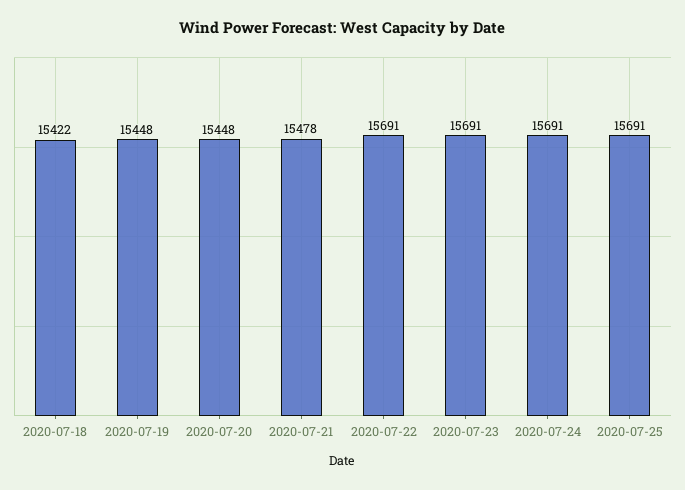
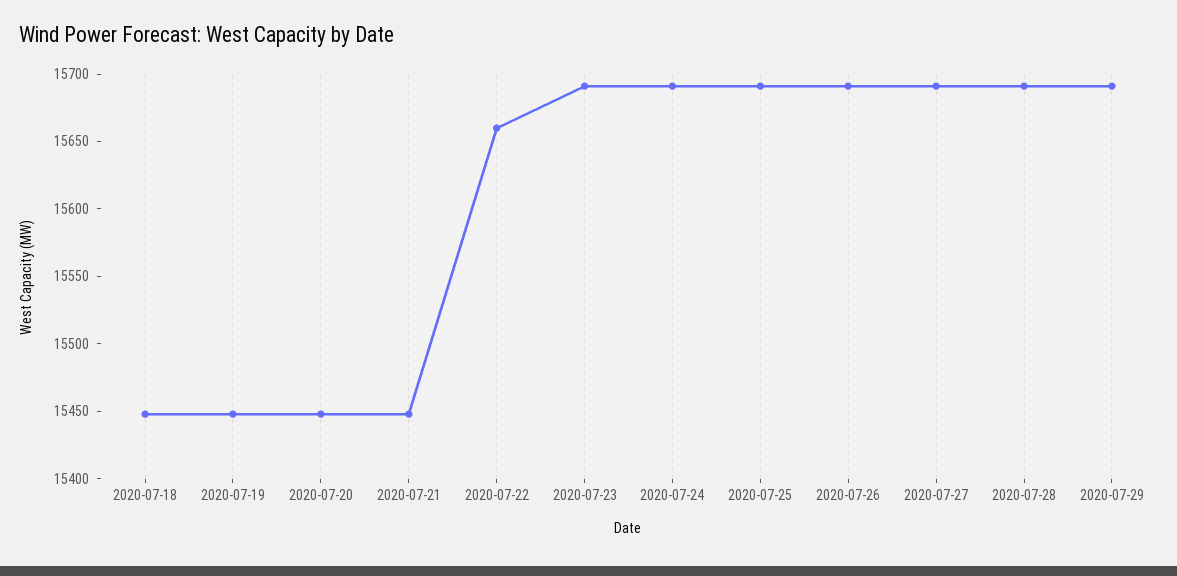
2020-07-18: 15422 -> 15450
2020-07-21: 15478 -> 15450
2020-07-22: 15691 -> 15660
2020-07-26: none -> 15690
2020-07-27: none -> 15690
2020-07-28: none -> 15690
2020-07-29: none -> 15690

